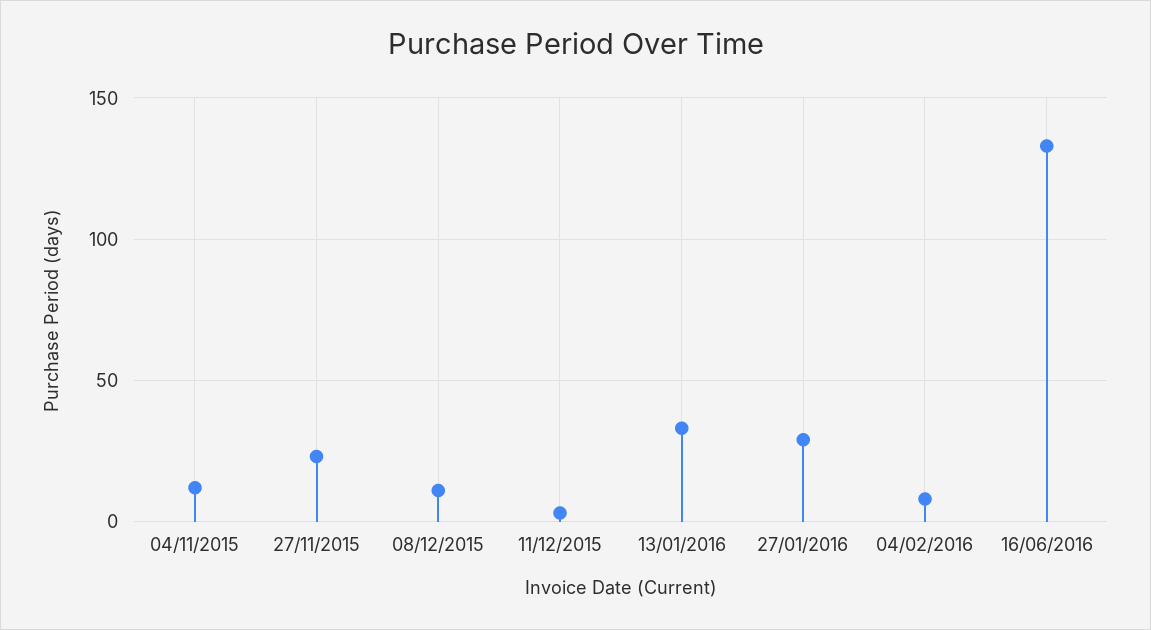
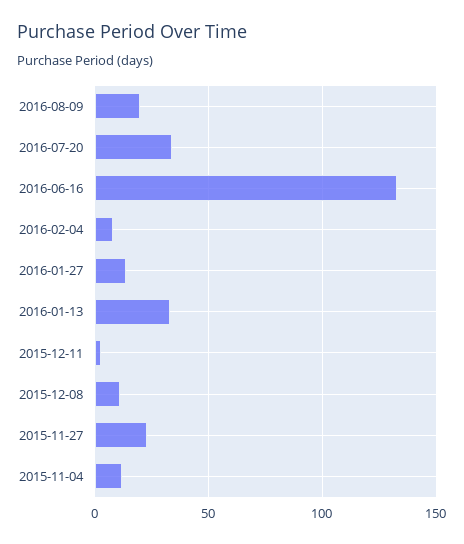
27/01/2016: 30 -> 15
2016-08-09: none -> 20
2016-07-20: none -> 35

